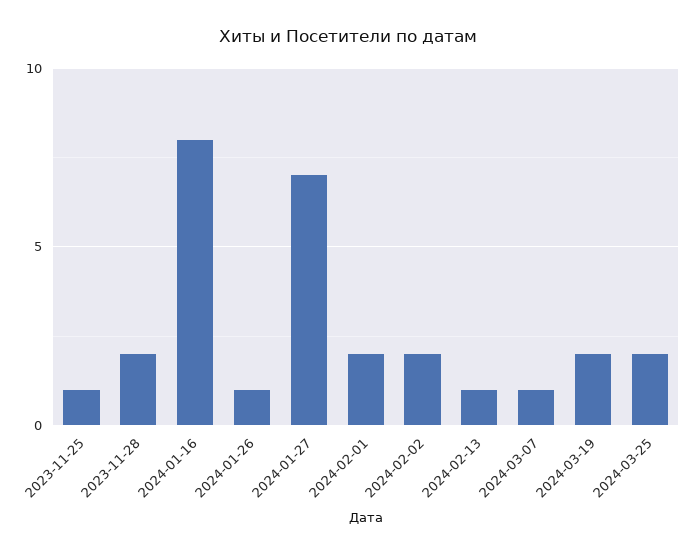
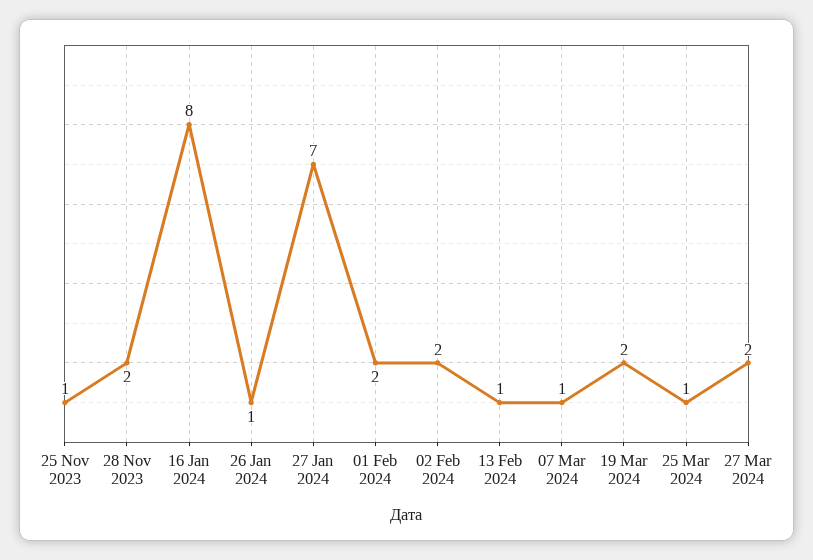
2024-03-25: 2 -> 1
27 Mar 2024: none -> 2

